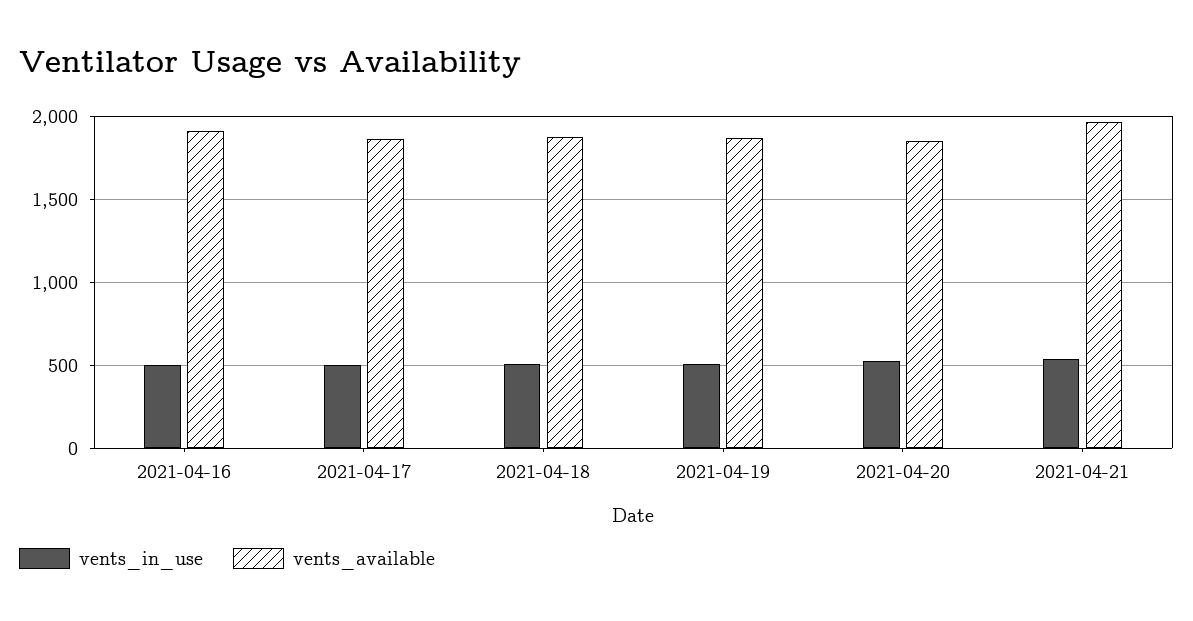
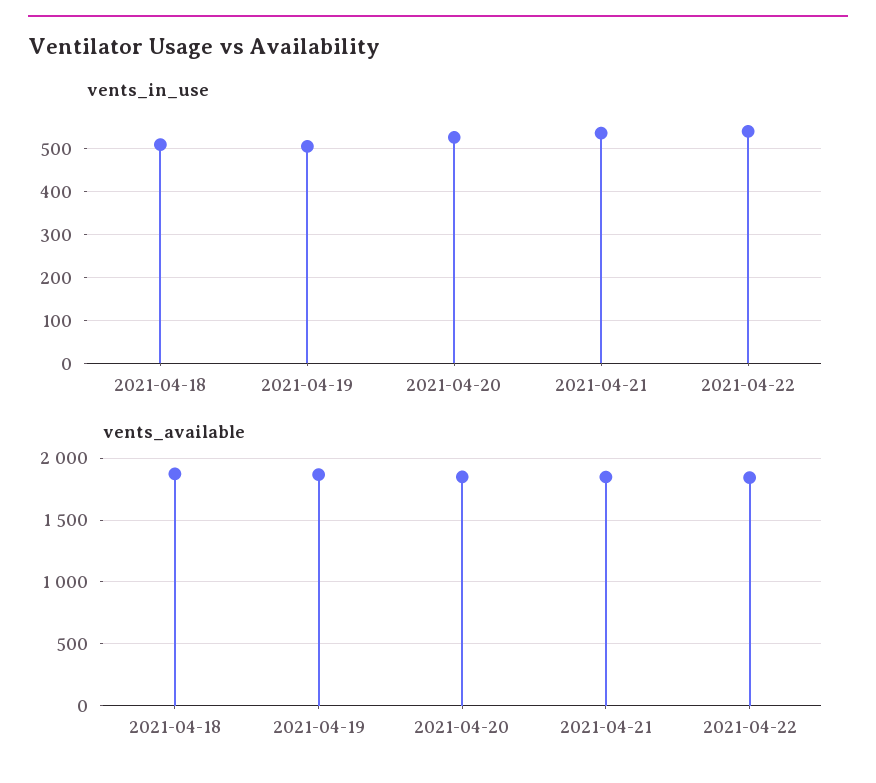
vents_in_use, 2021-04-16: 500 -> none
vents_available, 2021-04-16: 1900 -> none
vents_in_use, 2021-04-17: 500 -> none
vents_available, 2021-04-17: 1850 -> none
vents_available, 2021-04-21: 1950 -> 1850
vents_in_use, 2021-04-22: none -> 540
vents_available, 2021-04-22: none -> 1850

